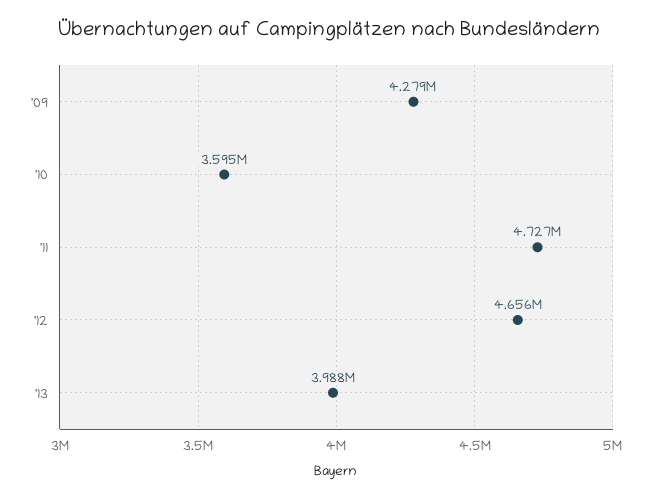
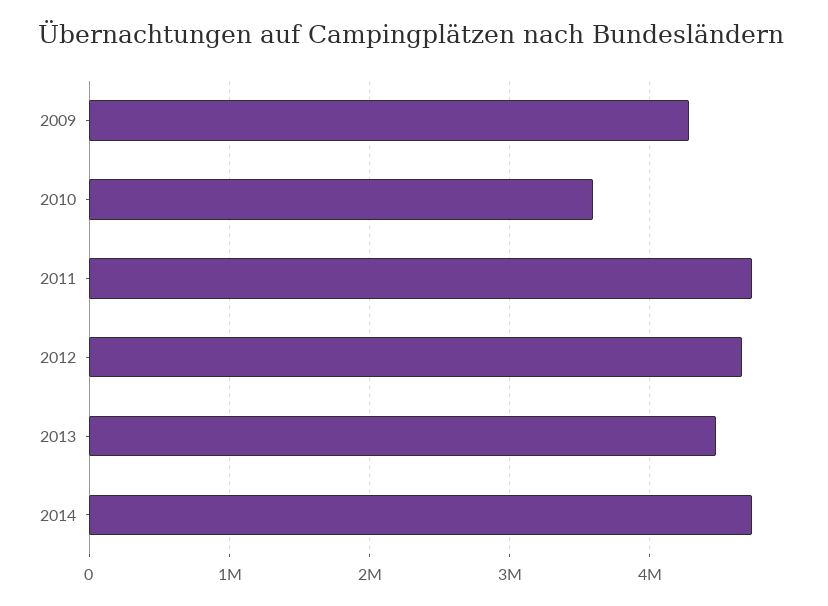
'13: 3988000 -> 4500000
2014: none -> 4700000

